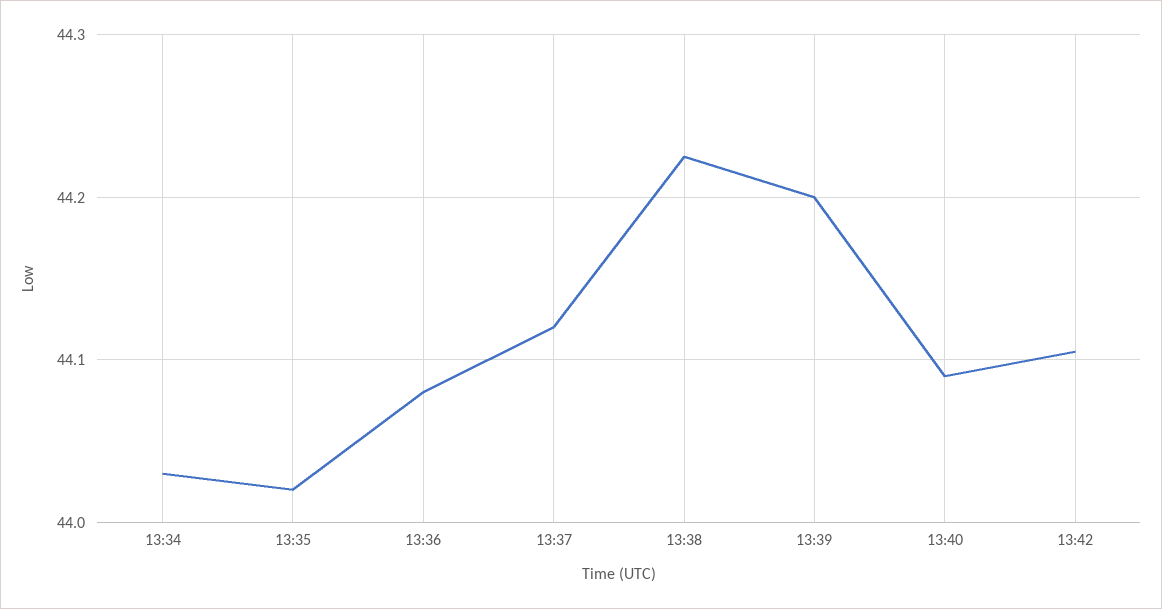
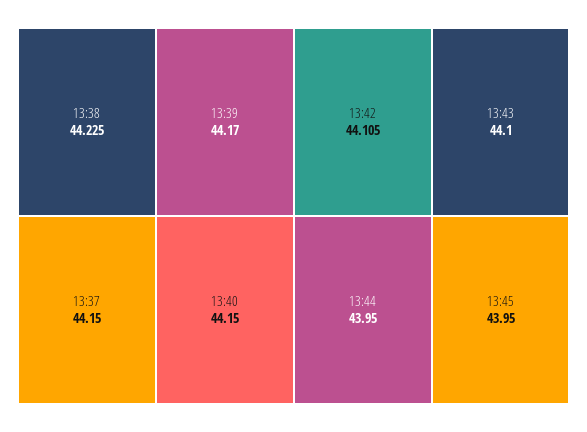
13:34: 44.03 -> none
13:35: 44.02 -> none
13:36: 44.08 -> none
13:37: 44.12 -> 44.15
13:39: 44.2 -> 44.17
13:40: 44.09 -> 44.15
13:43: none -> 44.1
13:44: none -> 43.95
13:45: none -> 43.95

